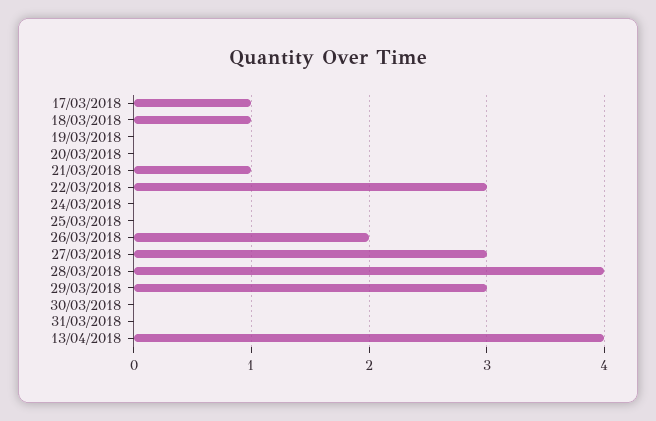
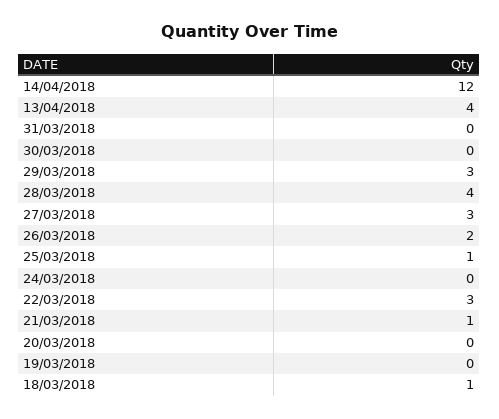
17/03/2018: 1 -> none
25/03/2018: 0 -> 1
14/04/2018: none -> 12

